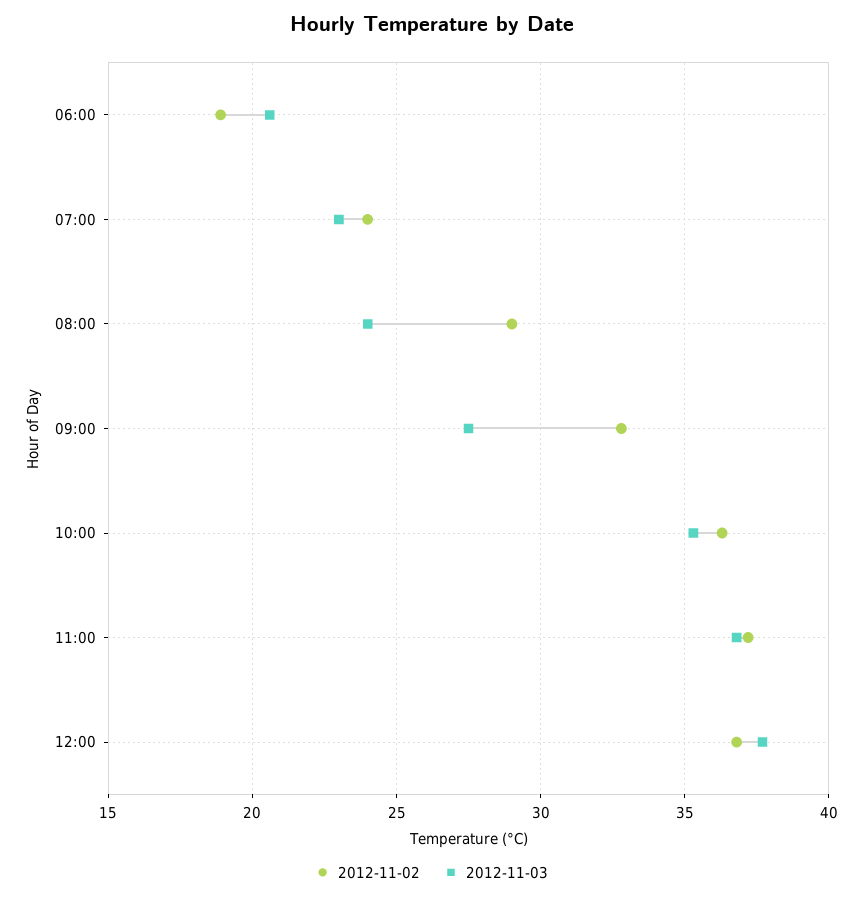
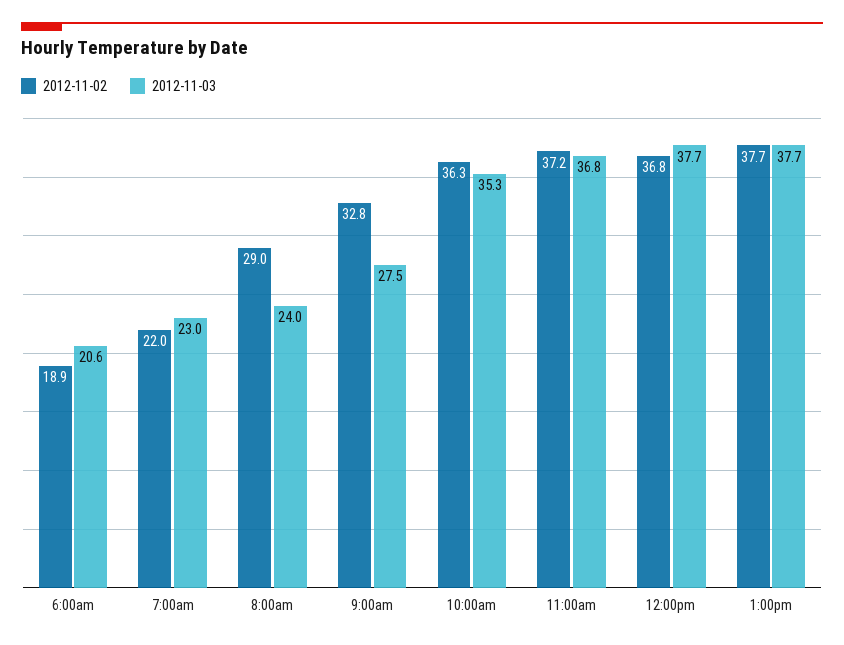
2012-11-02, 07:00: 24 -> 22
2012-11-02, 1:00pm: none -> 37.7
2012-11-03, 1:00pm: none -> 37.7

